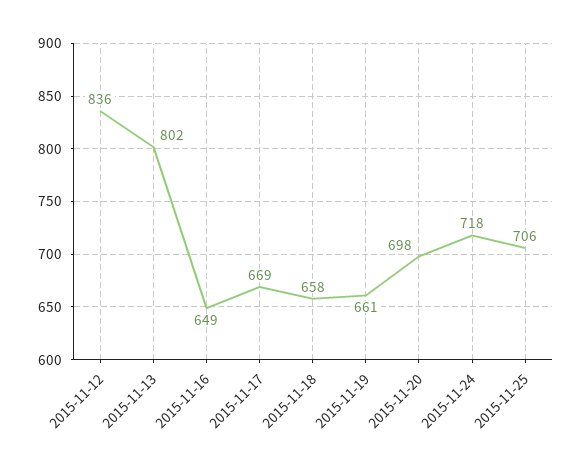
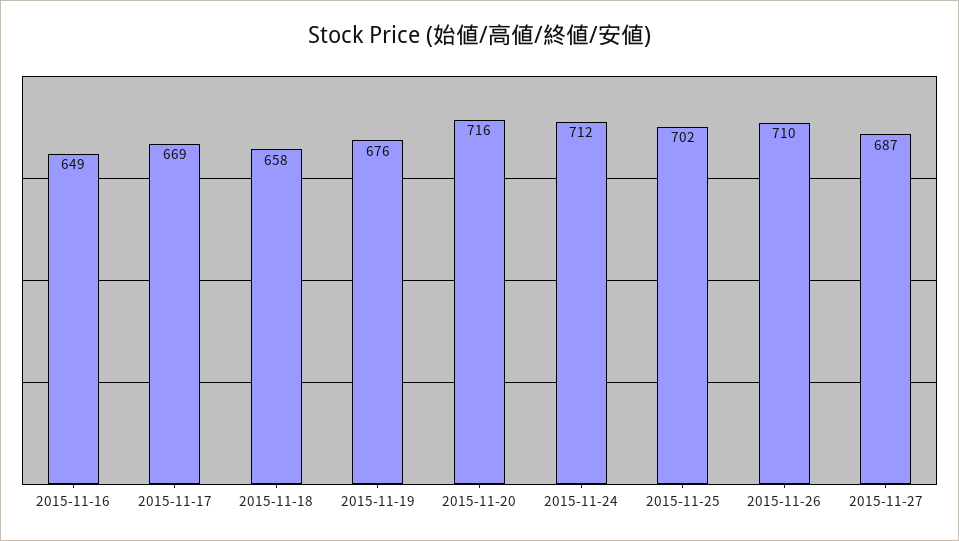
2015-11-12: 836 -> none
2015-11-13: 802 -> none
2015-11-19: 661 -> 676
2015-11-20: 698 -> 716
2015-11-24: 718 -> 712
2015-11-25: 706 -> 702
2015-11-26: none -> 710
2015-11-27: none -> 687

